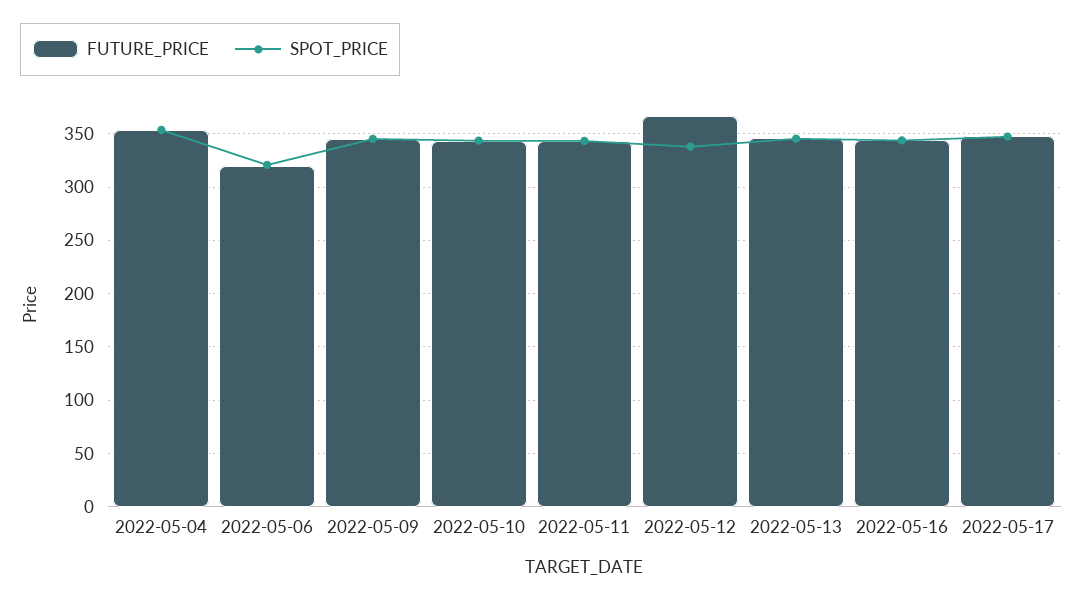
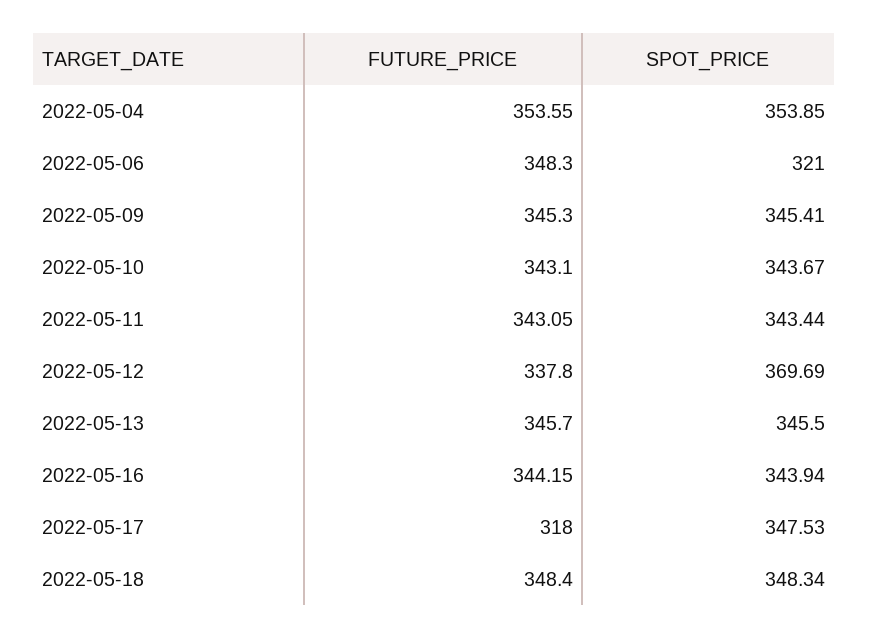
FUTURE_PRICE, 2022-05-06: 320 -> 348.3
FUTURE_PRICE, 2022-05-12: 370 -> 337.8
SPOT_PRICE, 2022-05-12: 340 -> 369.69
FUTURE_PRICE, 2022-05-17: 350 -> 318
FUTURE_PRICE, 2022-05-18: none -> 348.4
SPOT_PRICE, 2022-05-18: none -> 348.34

